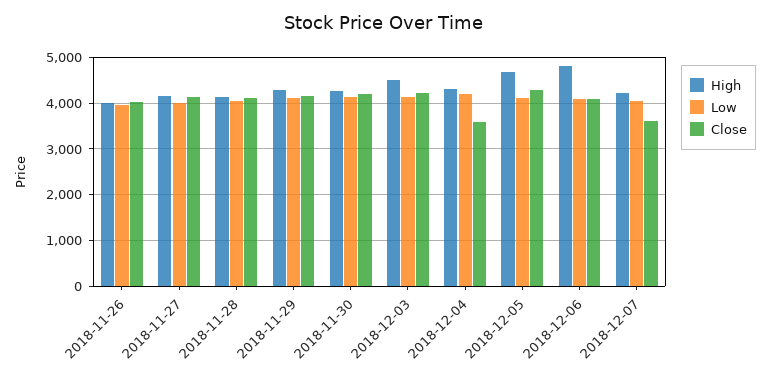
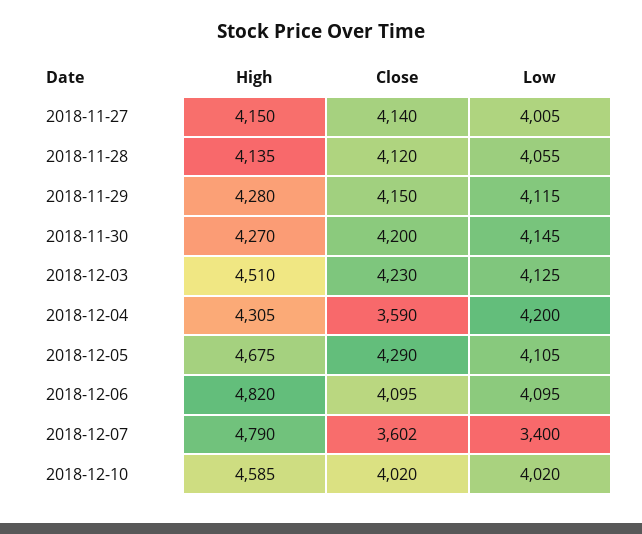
High, 2018-11-26: 4000 -> none
Low, 2018-11-26: 4000 -> none
Close, 2018-11-26: 4000 -> none
High, 2018-12-07: 4200 -> 4790
Low, 2018-12-07: 4000 -> 3400
High, 2018-12-10: none -> 4585
Close, 2018-12-10: none -> 4020
Low, 2018-12-10: none -> 4020

